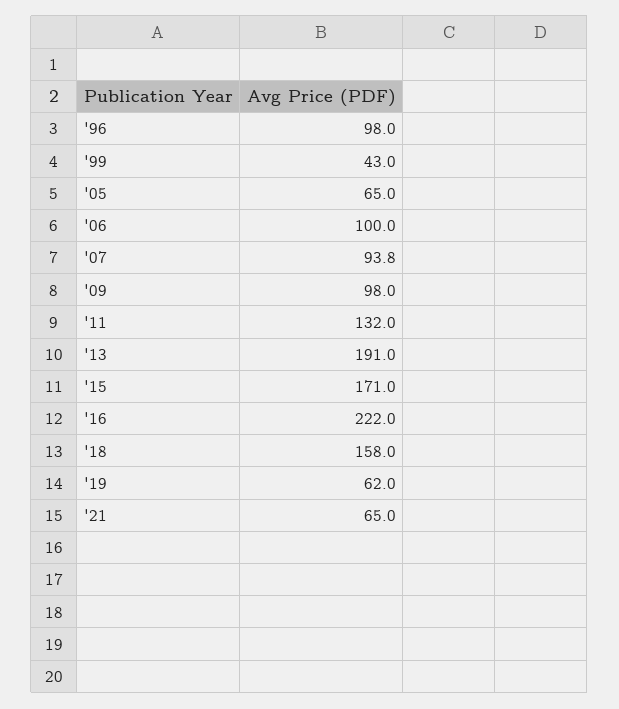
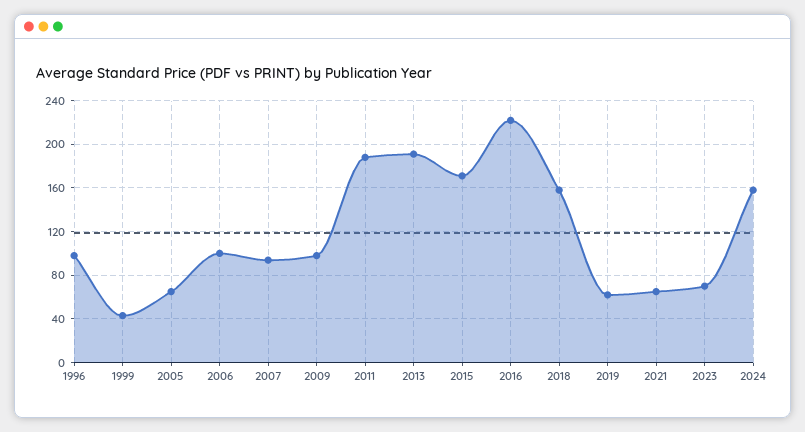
'11: 132 -> 190
2023: none -> 70
2024: none -> 160

